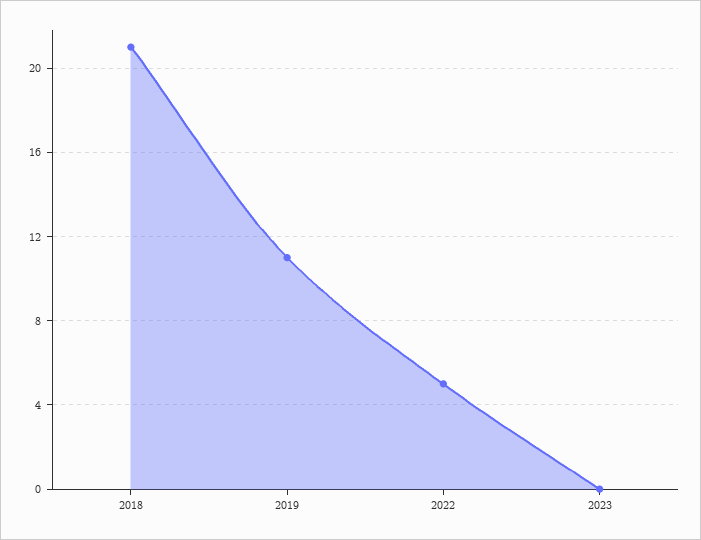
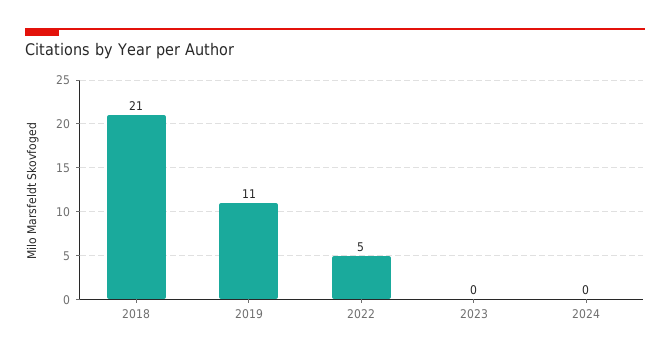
2024: none -> 0

